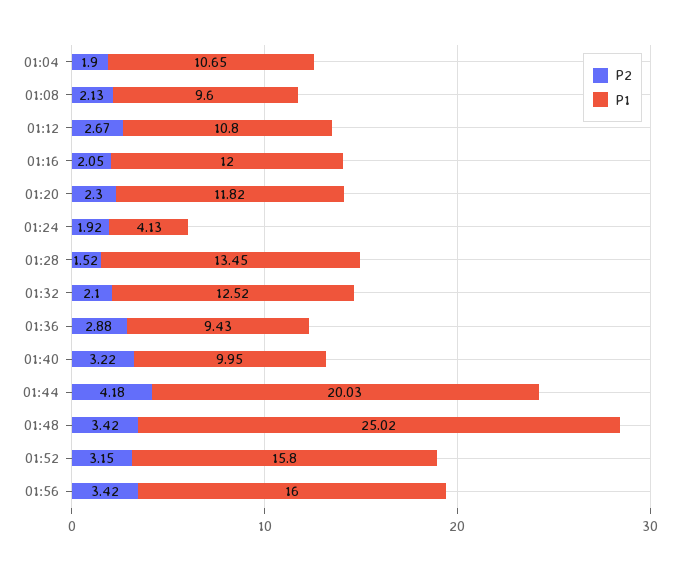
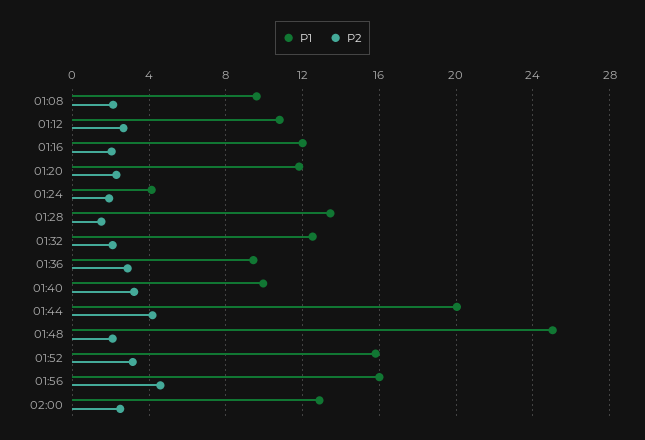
P2, 01:04: 1.9 -> none
P1, 01:04: 10.65 -> none
P2, 01:48: 3.42 -> 2
P2, 01:56: 3.42 -> 4.5
P1, 02:00: none -> 13
P2, 02:00: none -> 2.5

